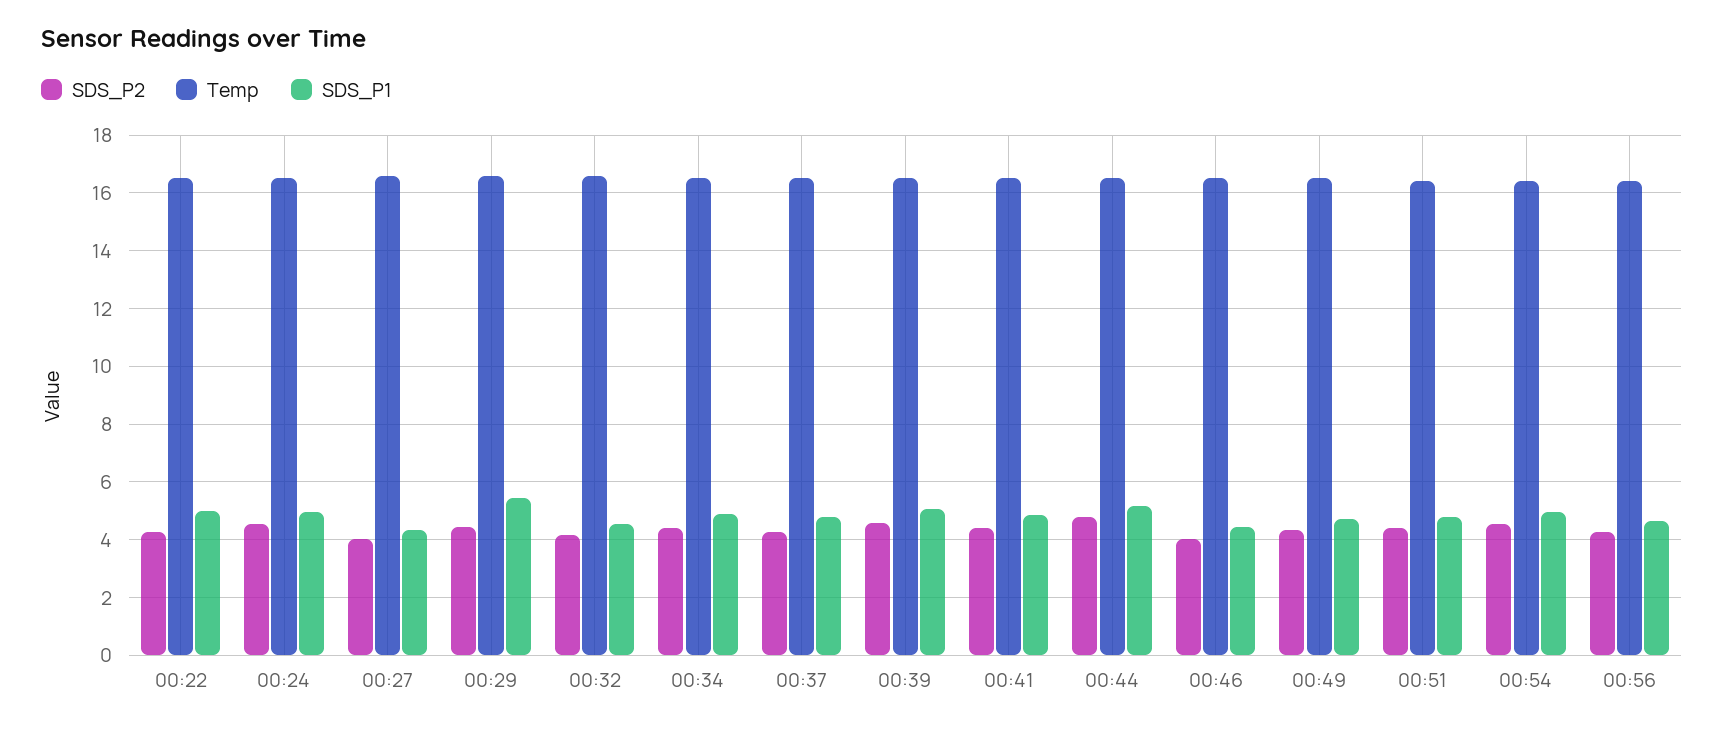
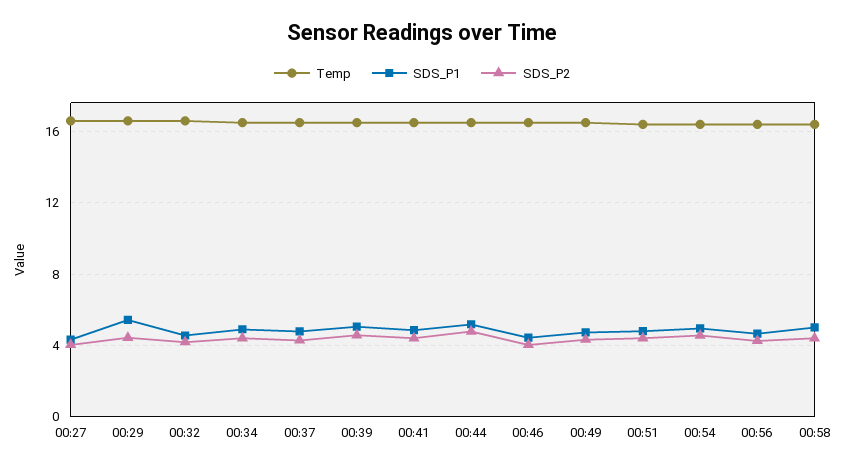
SDS_P2, 00:22: 4.25 -> none
Temp, 00:22: 16.5 -> none
SDS_P1, 00:22: 5 -> none
SDS_P2, 00:24: 4.5 -> none
Temp, 00:24: 16.5 -> none
SDS_P1, 00:24: 5 -> none
Temp, 00:58: none -> 16.5
SDS_P1, 00:58: none -> 5
SDS_P2, 00:58: none -> 4.5

